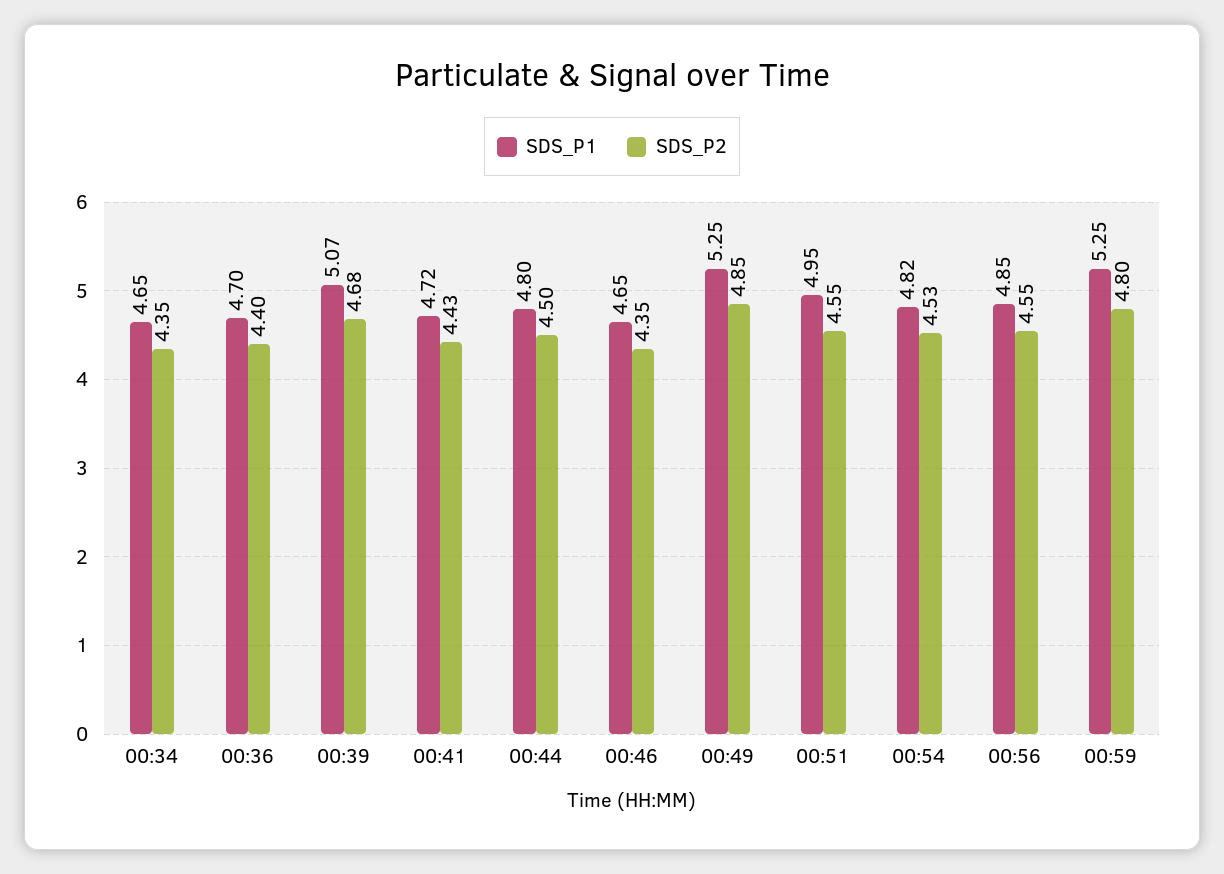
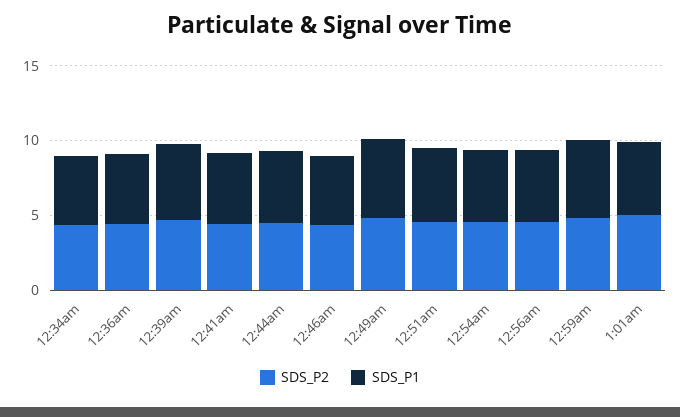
SDS_P2, 1:01am: none -> 5
SDS_P1, 1:01am: none -> 5

